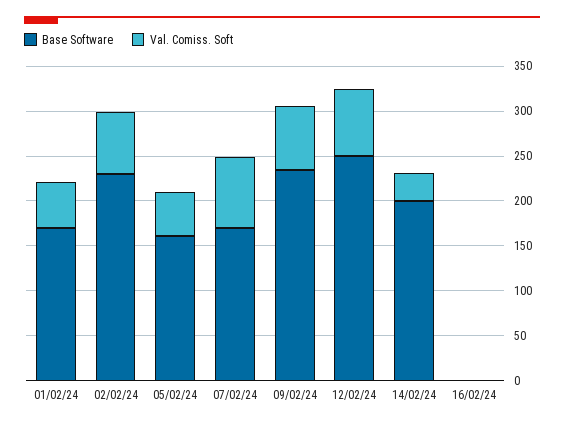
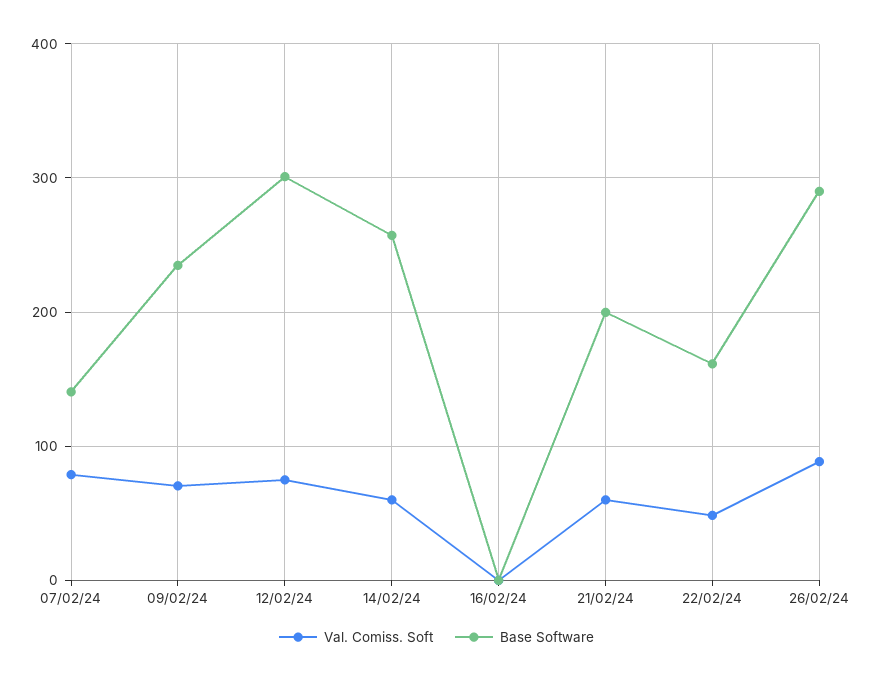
Base Software, 01/02/24: 170 -> none
Val. Comiss. Soft, 01/02/24: 50 -> none
Base Software, 02/02/24: 230 -> none
Val. Comiss. Soft, 02/02/24: 70 -> none
Base Software, 05/02/24: 160 -> none
Val. Comiss. Soft, 05/02/24: 50 -> none
Base Software, 07/02/24: 170 -> 140
Base Software, 12/02/24: 250 -> 300
Base Software, 14/02/24: 200 -> 260
Val. Comiss. Soft, 14/02/24: 30 -> 60
Val. Comiss. Soft, 21/02/24: none -> 60
Base Software, 21/02/24: none -> 200
Val. Comiss. Soft, 22/02/24: none -> 50
Base Software, 22/02/24: none -> 160
Val. Comiss. Soft, 26/02/24: none -> 90
Base Software, 26/02/24: none -> 290

